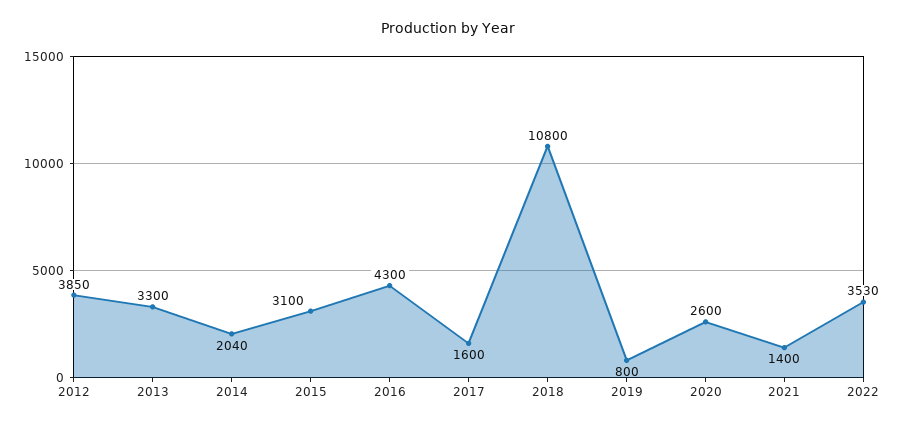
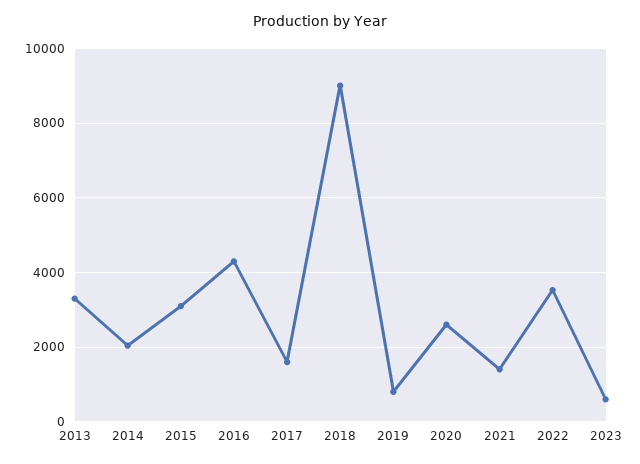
2012: 3850 -> none
2018: 10800 -> 9000
2023: none -> 600

